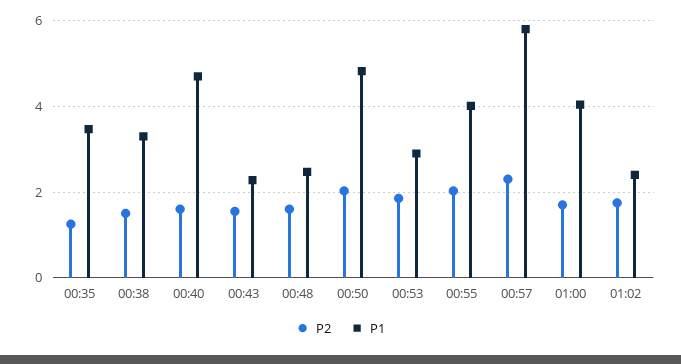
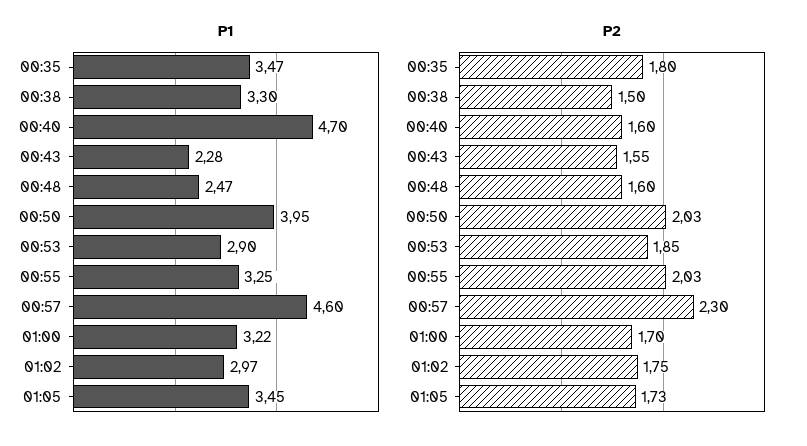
P2, 00:35: 1.2 -> 1.8
P1, 00:50: 4.8 -> 3.95
P1, 00:55: 4 -> 3.25
P1, 00:57: 5.8 -> 4.6
P1, 01:00: 4 -> 3.22
P1, 01:02: 2.4 -> 2.97
P1, 01:05: none -> 3.45
P2, 01:05: none -> 1.73

